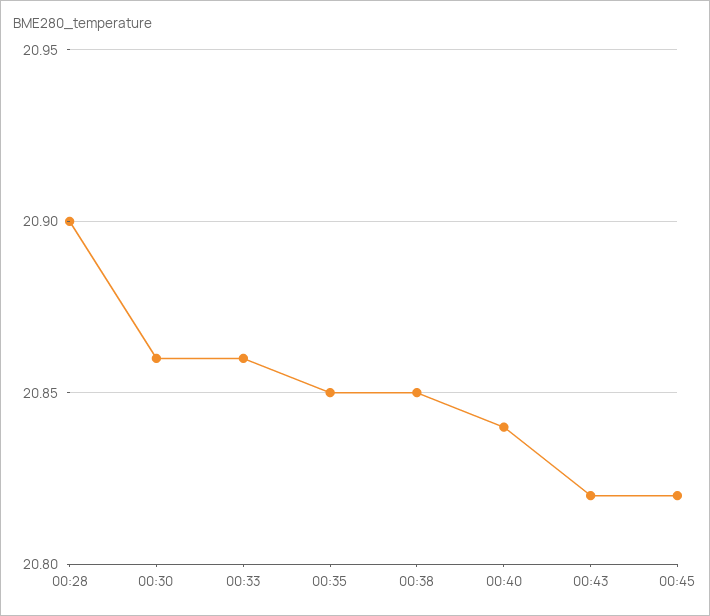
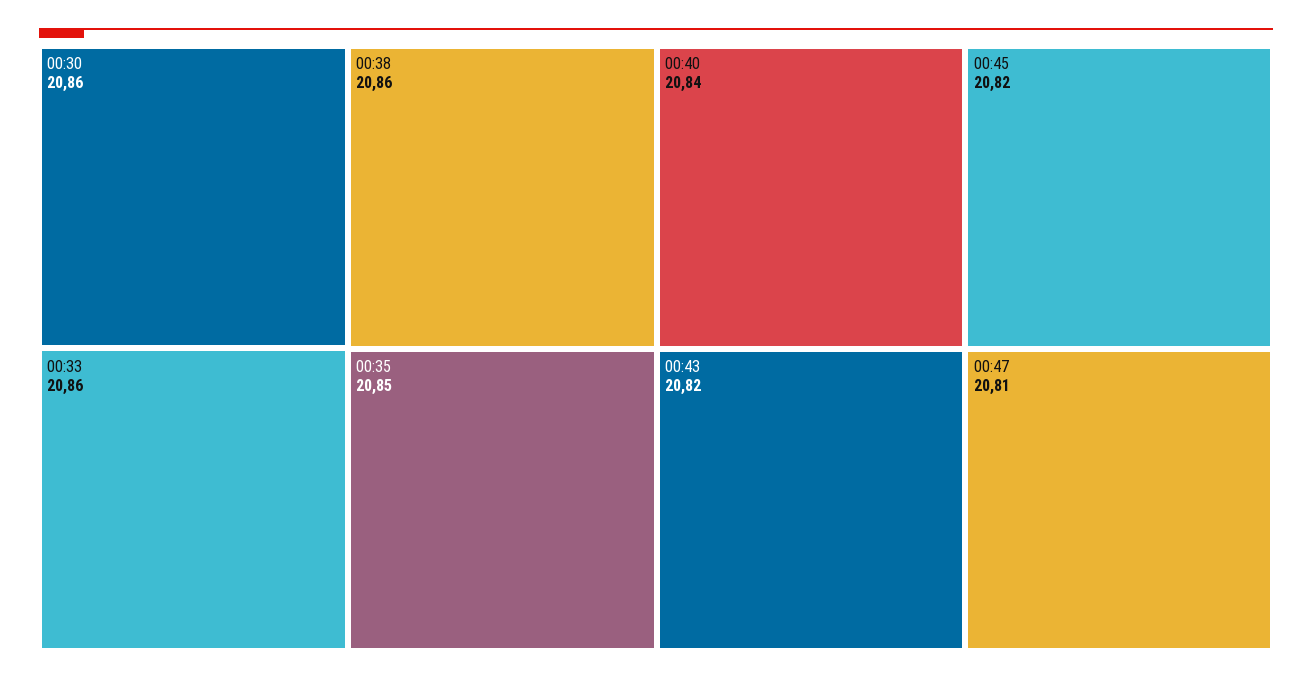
00:28: 20.9 -> none
00:38: 20.85 -> 20.86
00:47: none -> 20.81

